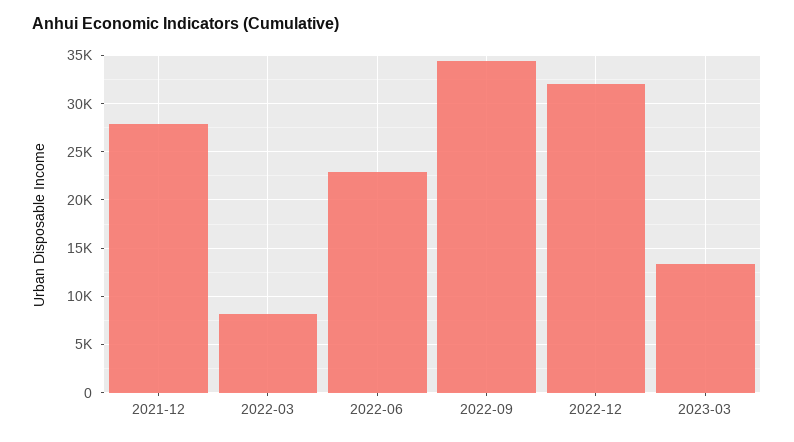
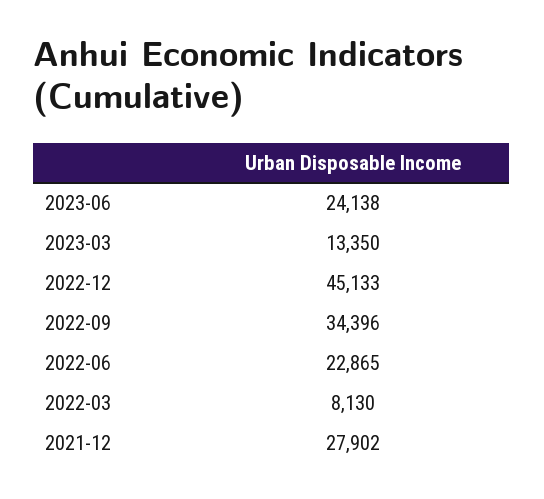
2022-12: 32000 -> 45133
2023-06: none -> 24138

